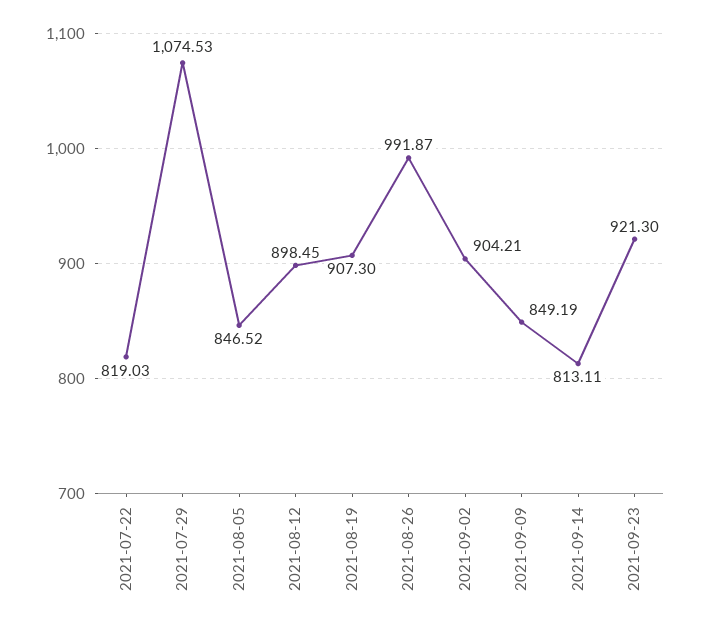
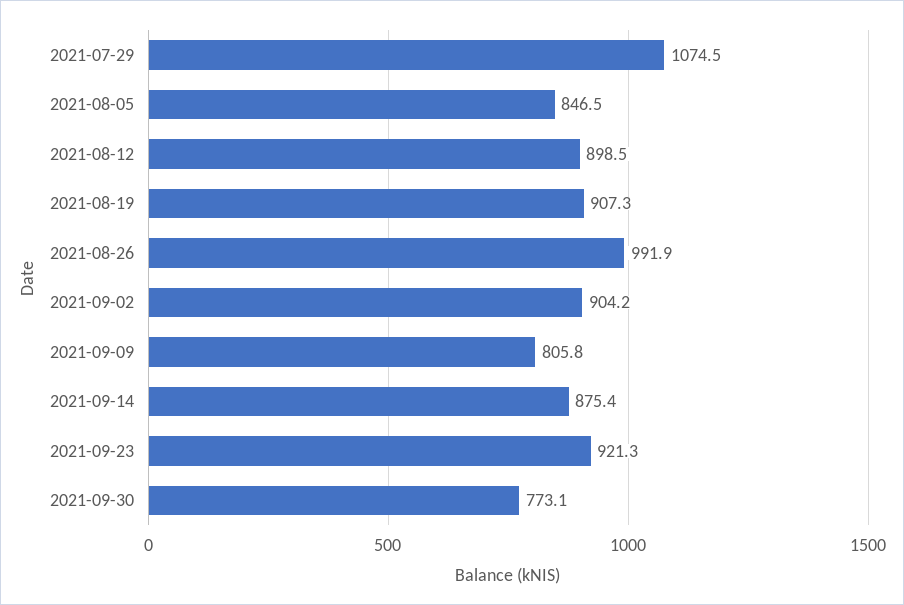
2021-07-22: 819.03 -> none
2021-09-09: 849.19 -> 805.8
2021-09-14: 813.11 -> 875.4
2021-09-30: none -> 773.1

